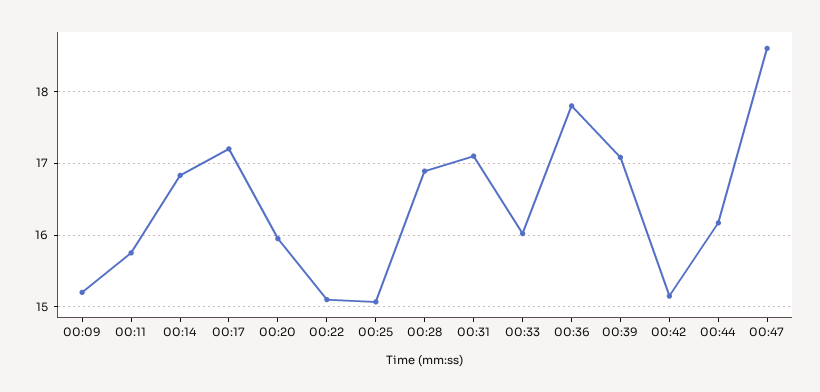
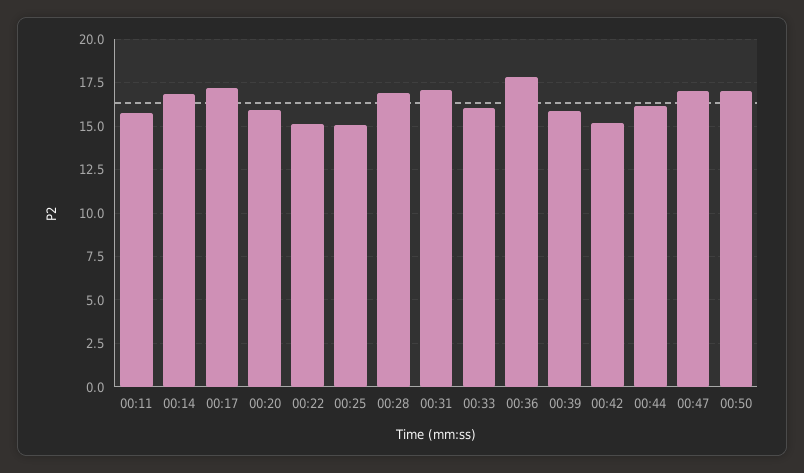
00:09: 15.2 -> none
00:39: 17.1 -> 16
00:47: 18.6 -> 17
00:50: none -> 17

